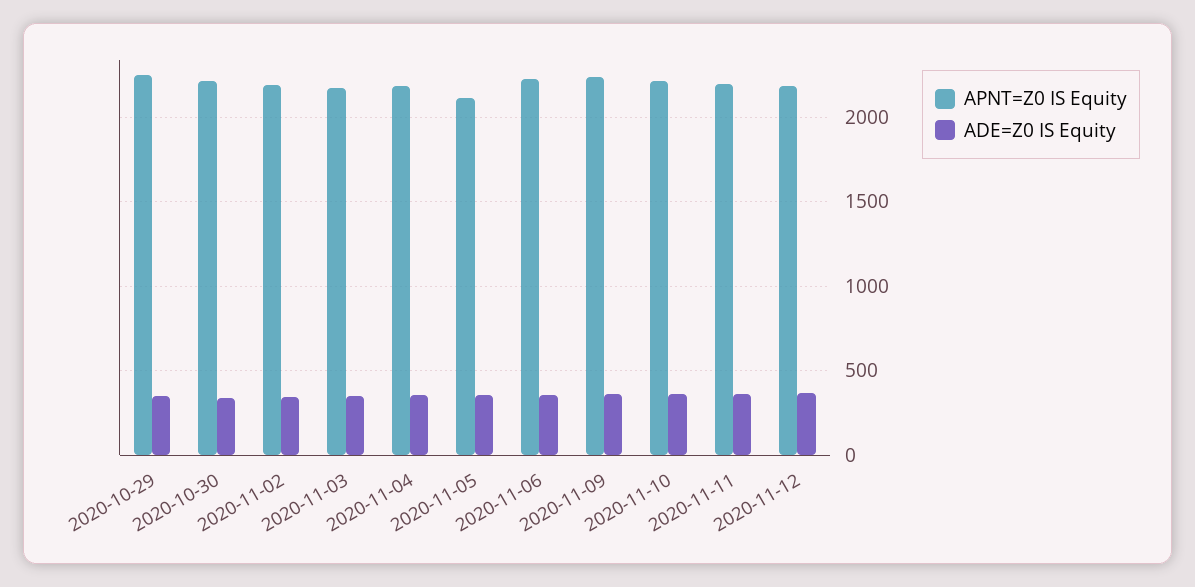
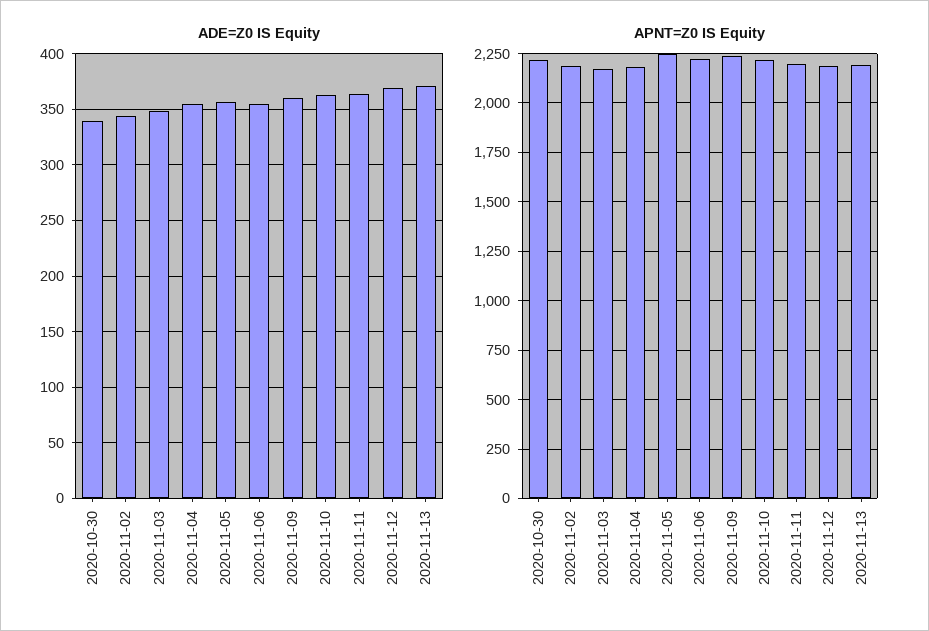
APNT=Z0 IS Equity, 2020-10-29: 2250 -> none
ADE=Z0 IS Equity, 2020-10-29: 350 -> none
APNT=Z0 IS Equity, 2020-11-05: 2100 -> 2250
ADE=Z0 IS Equity, 2020-11-13: none -> 370
APNT=Z0 IS Equity, 2020-11-13: none -> 2200

